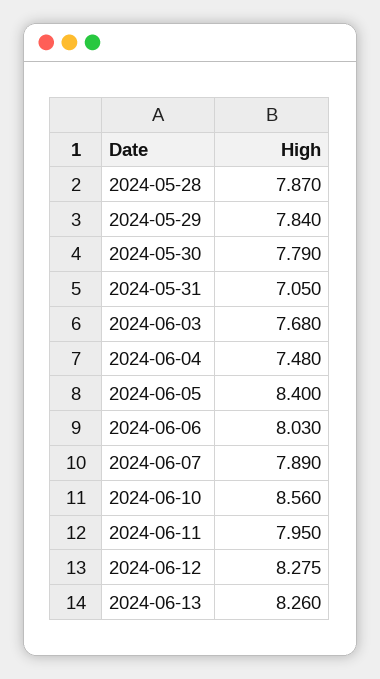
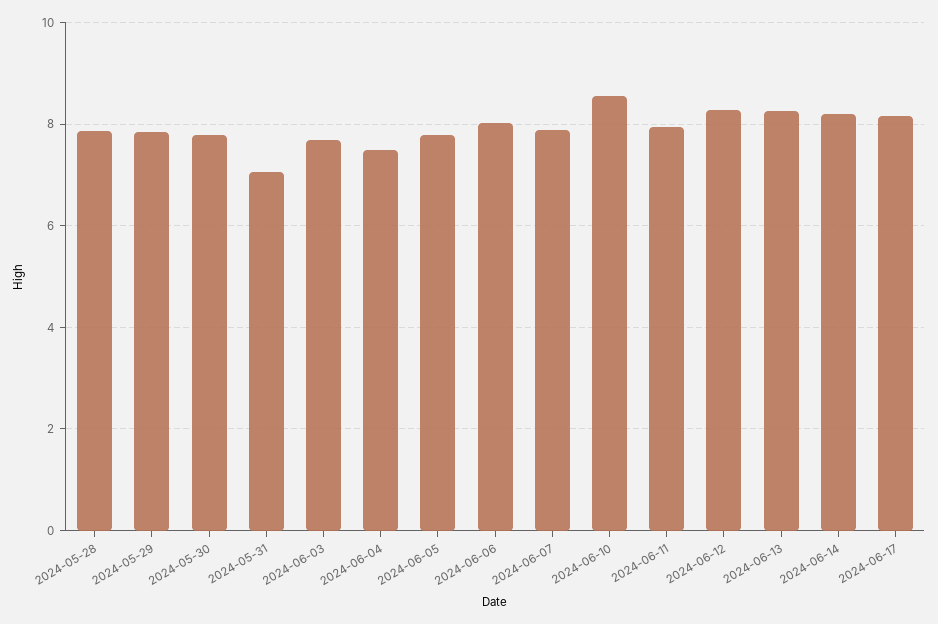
2024-06-05: 8.4 -> 7.8
2024-06-14: none -> 8.2
2024-06-17: none -> 8.2

